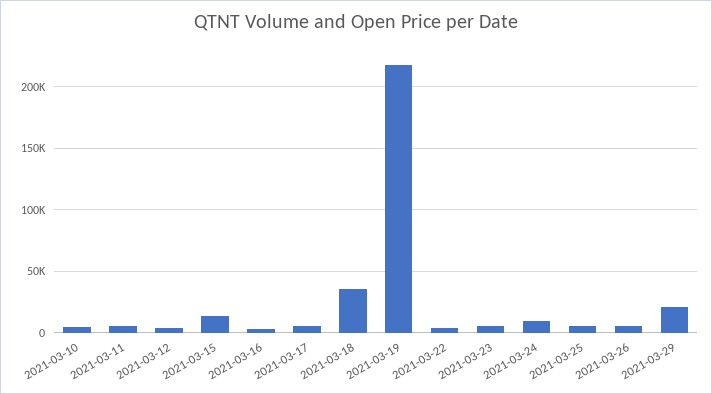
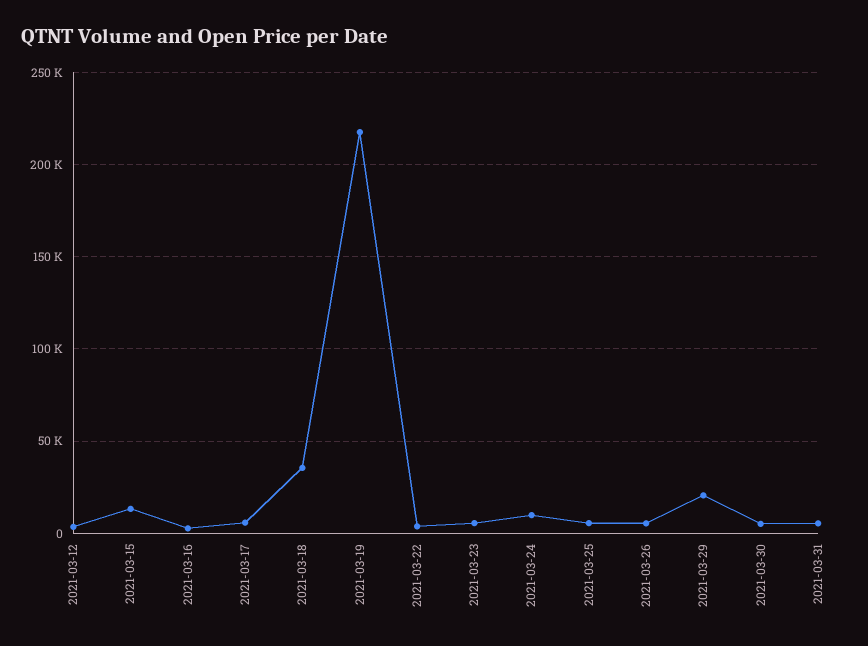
2021-03-10: 5000 -> none
2021-03-11: 5000 -> none
2021-03-30: none -> 5000
2021-03-31: none -> 5000

